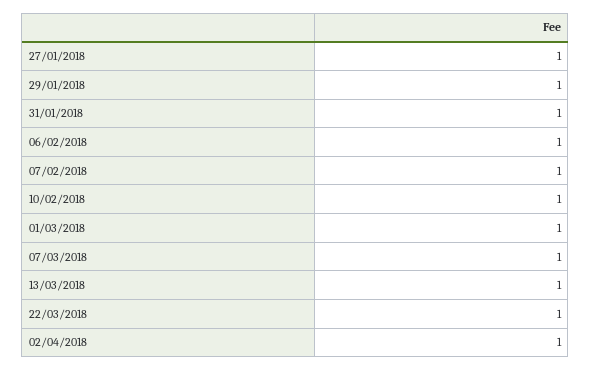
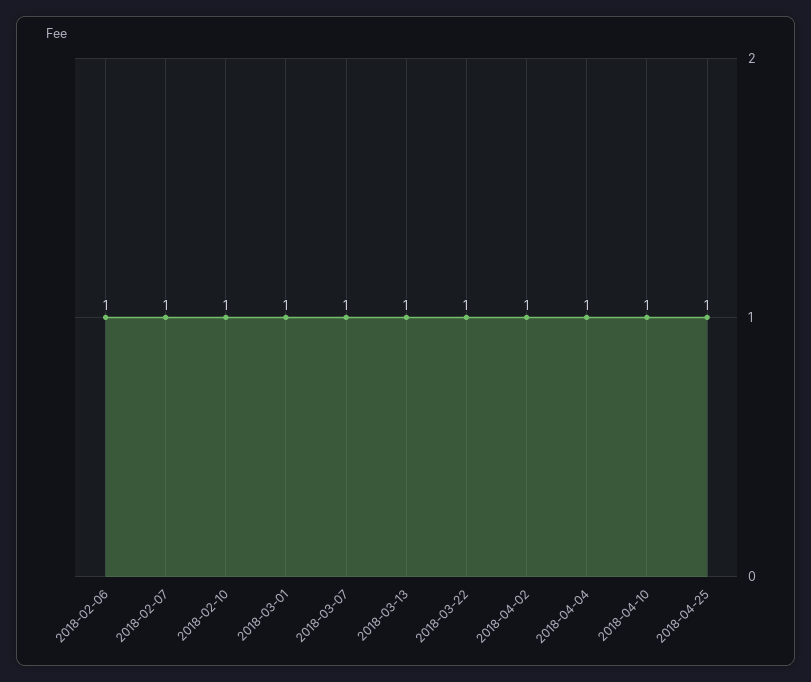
27/01/2018: 1 -> none
29/01/2018: 1 -> none
31/01/2018: 1 -> none
2018-04-04: none -> 1
2018-04-10: none -> 1
2018-04-25: none -> 1

